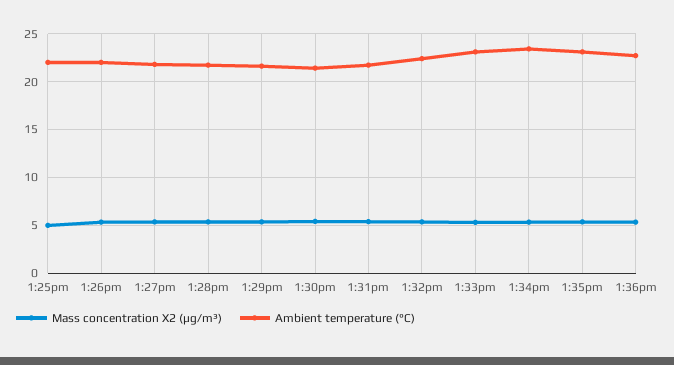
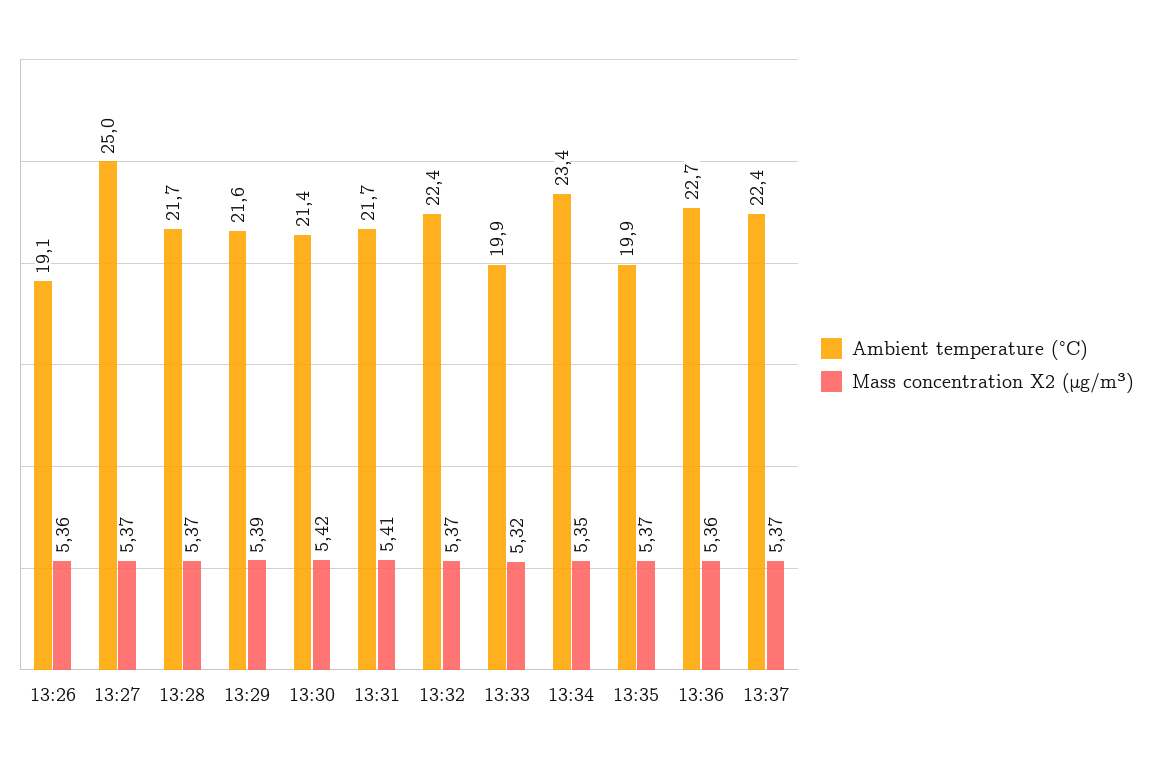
Mass concentration X2 (μg/m³), 1:25pm: 5 -> none
Ambient temperature (°C), 1:25pm: 22 -> none
Ambient temperature (°C), 1:26pm: 22 -> 19.1
Ambient temperature (°C), 1:27pm: 22 -> 25
Ambient temperature (°C), 1:33pm: 23 -> 19.9
Ambient temperature (°C), 1:35pm: 23 -> 19.9
Ambient temperature (°C), 13:37: none -> 22.4
Mass concentration X2 (μg/m³), 13:37: none -> 5.37

